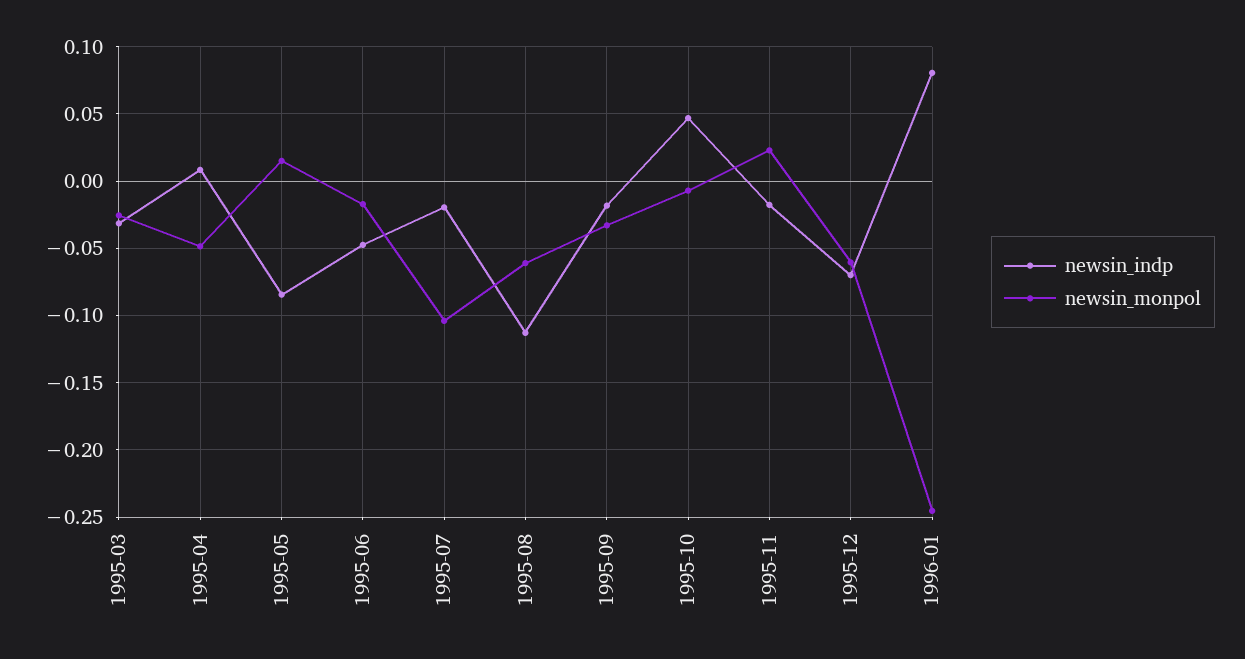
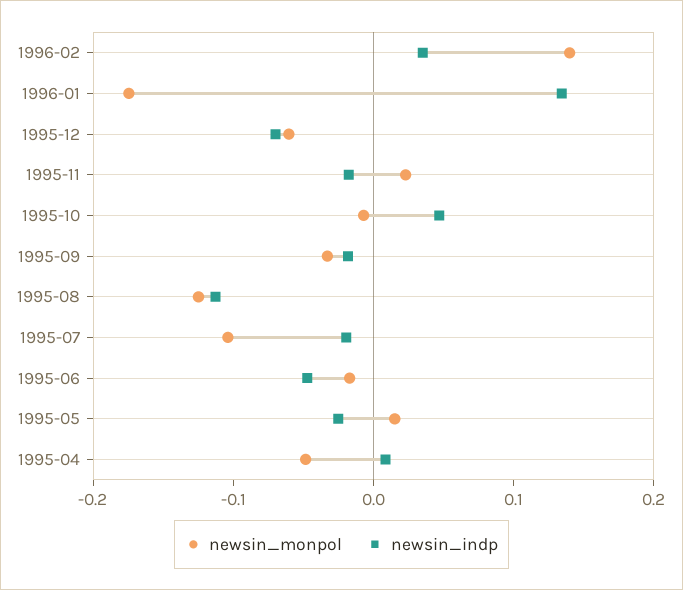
newsin_indp, 1995-03: -0.03 -> none
newsin_monpol, 1995-03: -0.025 -> none
newsin_indp, 1995-05: -0.085 -> -0.02
newsin_monpol, 1995-08: -0.06 -> -0.12
newsin_indp, 1996-01: 0.08 -> 0.14
newsin_monpol, 1996-01: -0.245 -> -0.18
newsin_monpol, 1996-02: none -> 0.14
newsin_indp, 1996-02: none -> 0.04

